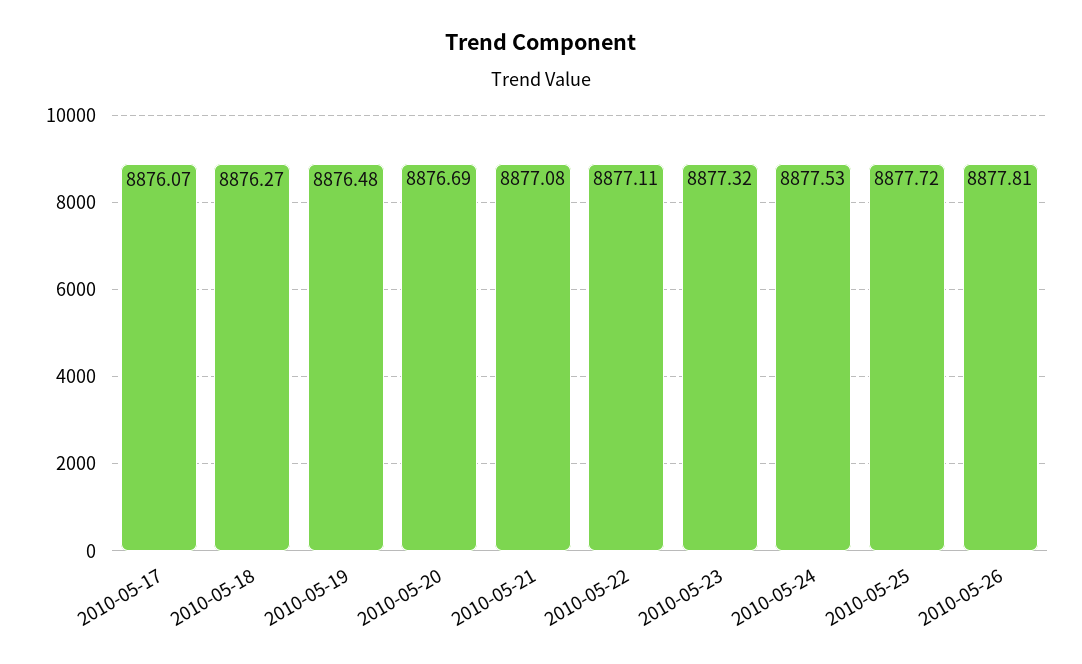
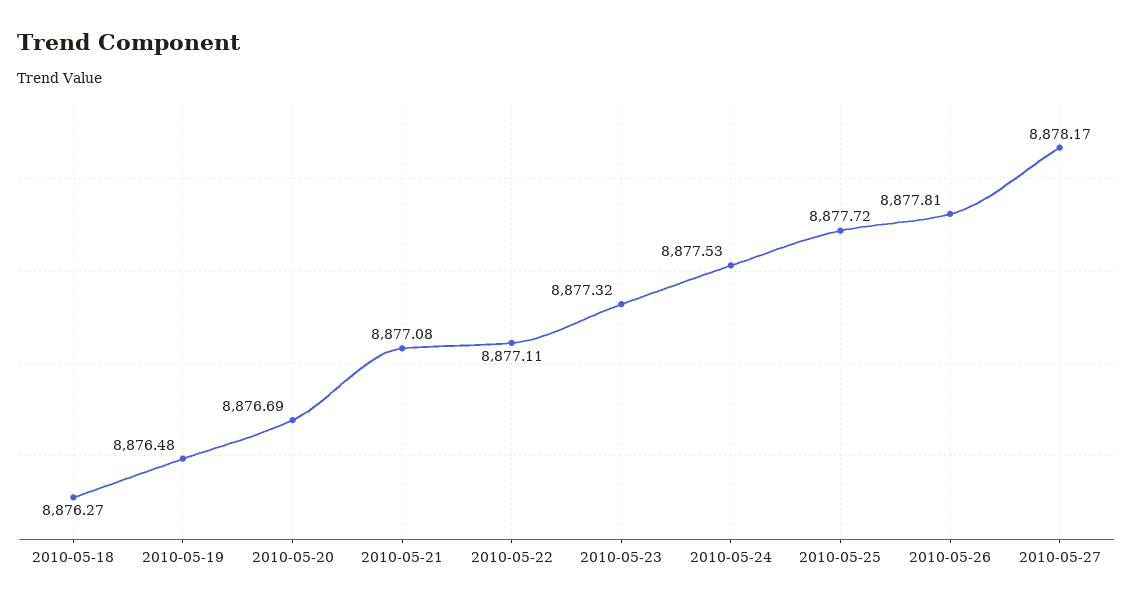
2010-05-17: 8876.07 -> none
2010-05-27: none -> 8878.17

